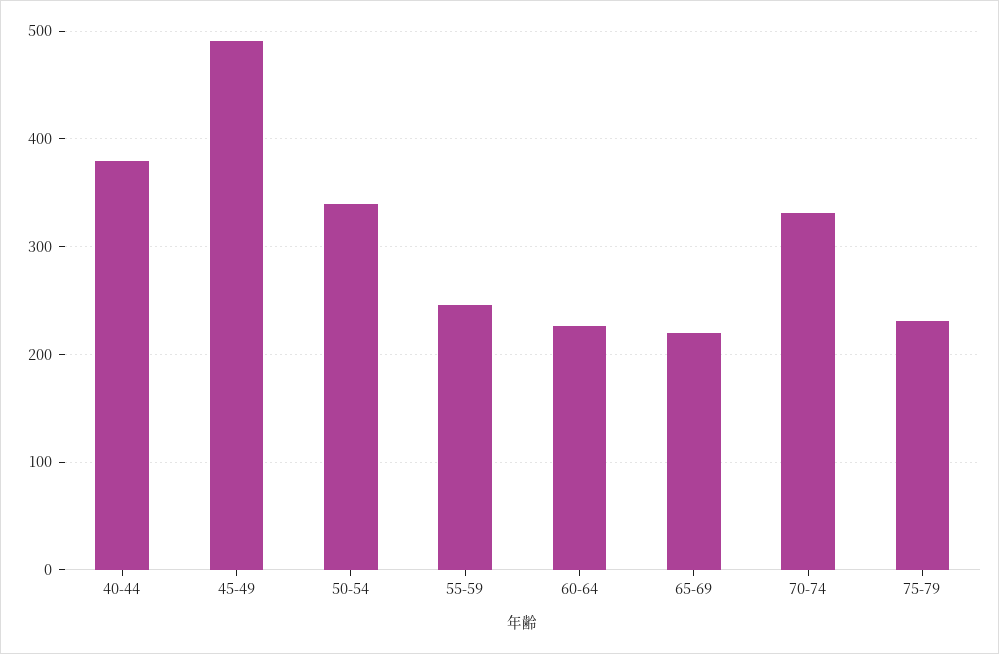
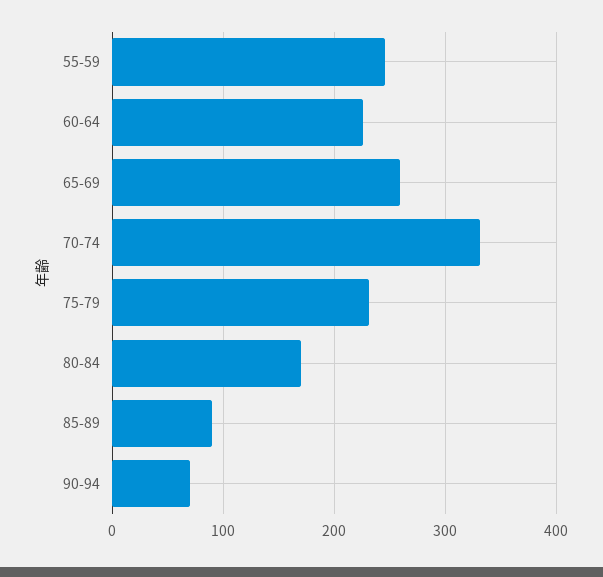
40-44: 380 -> none
45-49: 490 -> none
50-54: 340 -> none
65-69: 220 -> 260
80-84: none -> 170
85-89: none -> 90
90-94: none -> 70

